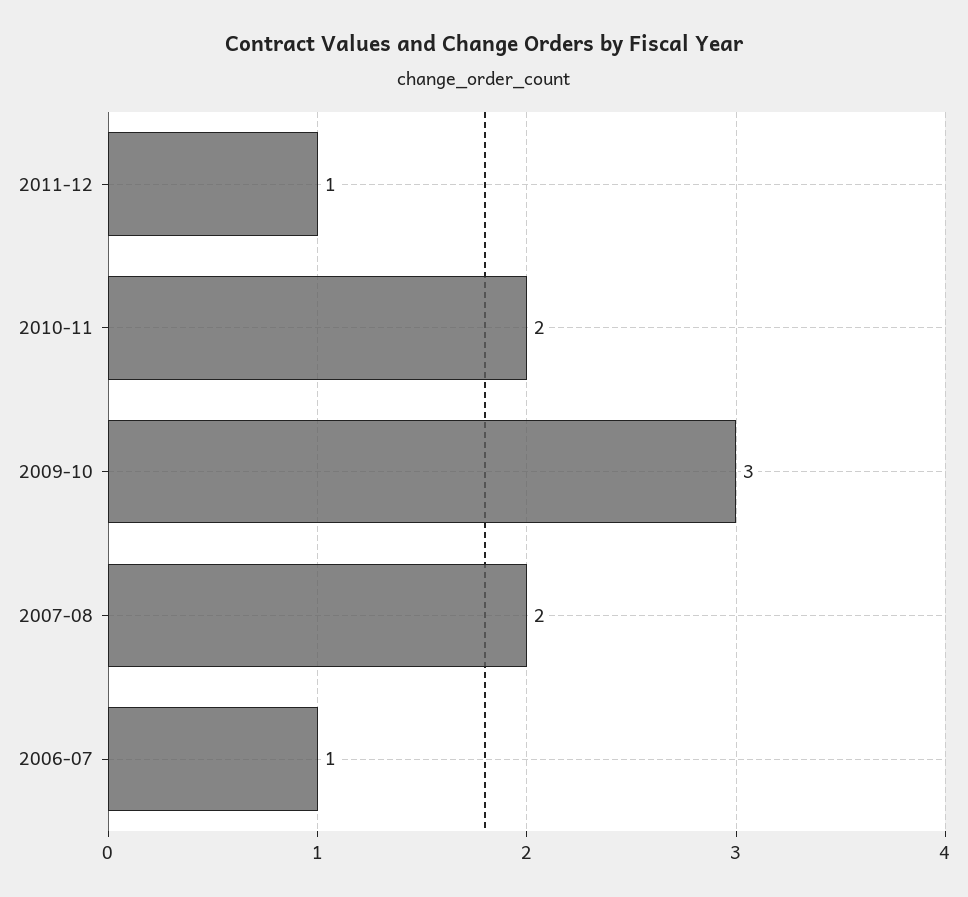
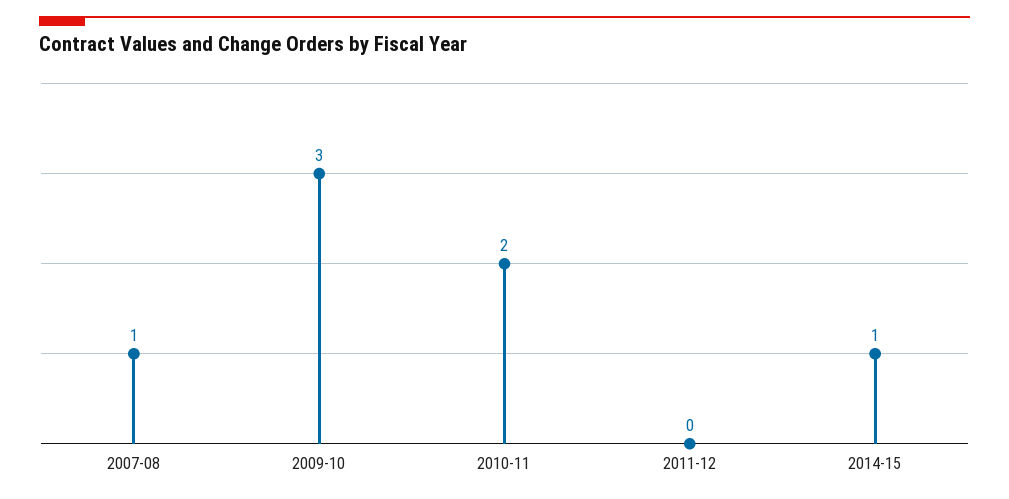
2011-12: 1 -> 0
2007-08: 2 -> 1
2006-07: 1 -> none
2014-15: none -> 1

